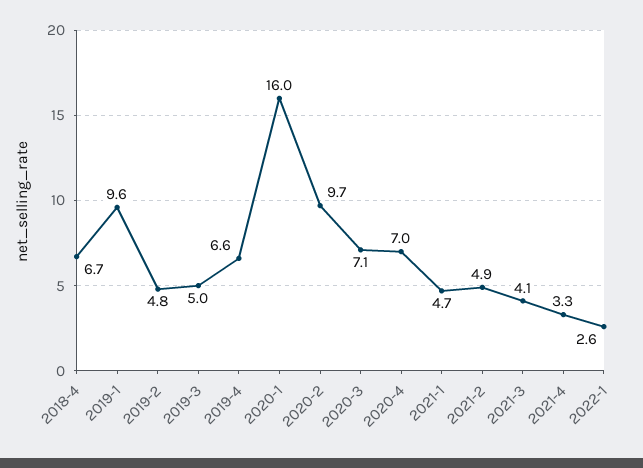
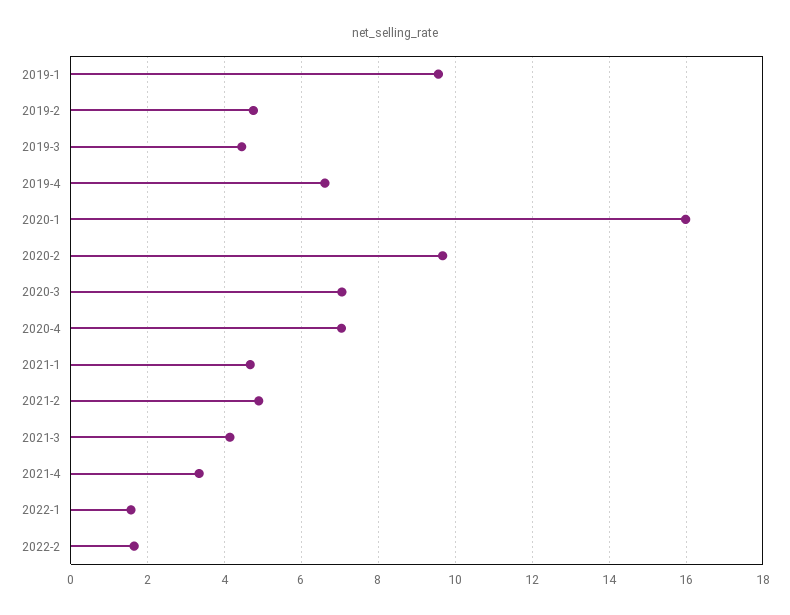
2018-4: 6.7 -> none
2019-3: 5 -> 4.4
2022-1: 2.6 -> 1.6
2022-2: none -> 1.6

